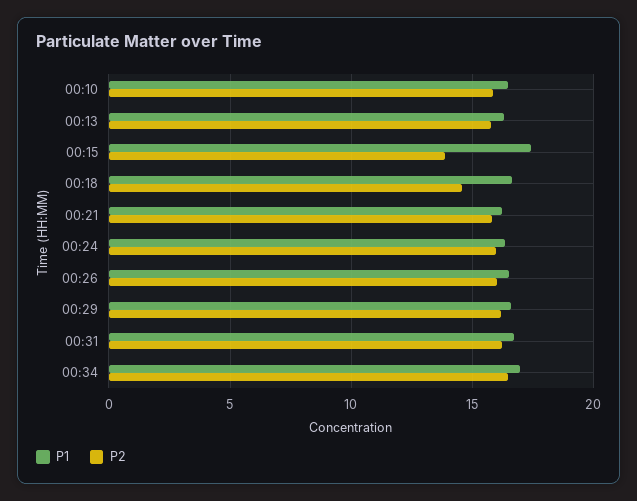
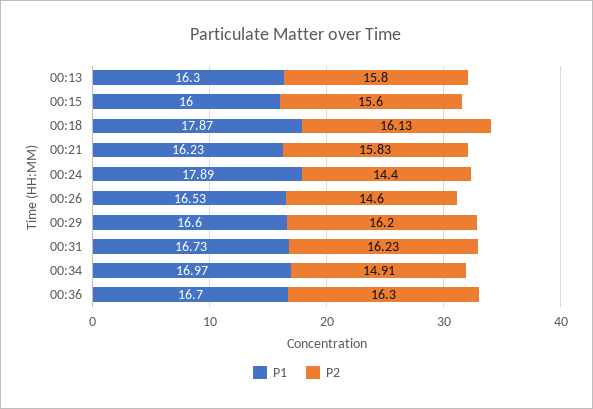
P1, 00:10: 16.5 -> none
P2, 00:10: 16 -> none
P1, 00:15: 17.5 -> 16
P2, 00:15: 14 -> 15.6
P1, 00:18: 16.5 -> 17.87
P2, 00:18: 14.5 -> 16.13
P1, 00:24: 16.5 -> 17.89
P2, 00:24: 16 -> 14.4
P2, 00:26: 16 -> 14.6
P2, 00:34: 16.5 -> 14.91
P1, 00:36: none -> 16.7
P2, 00:36: none -> 16.3

